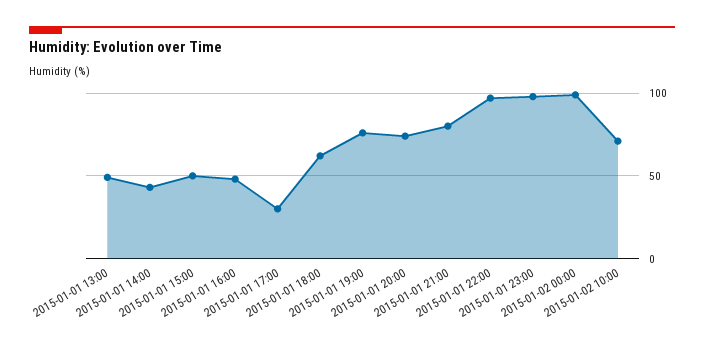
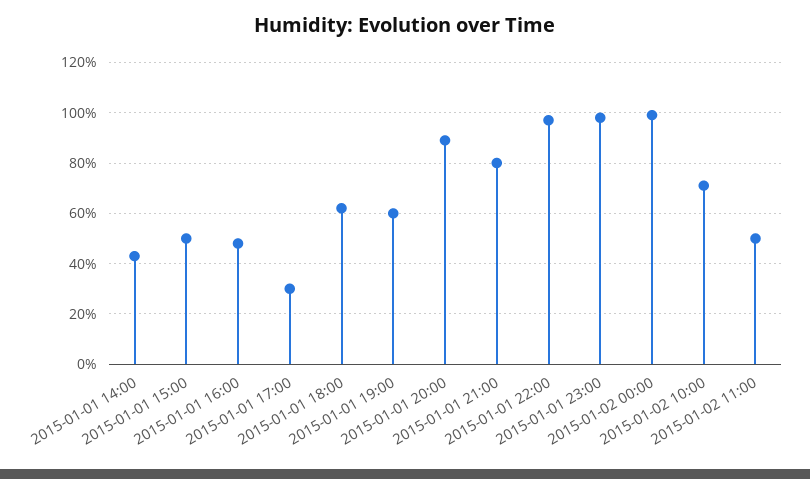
2015-01-01 13:00: 50 -> none
2015-01-01 19:00: 75 -> 60
2015-01-01 20:00: 75 -> 90
2015-01-02 11:00: none -> 50

